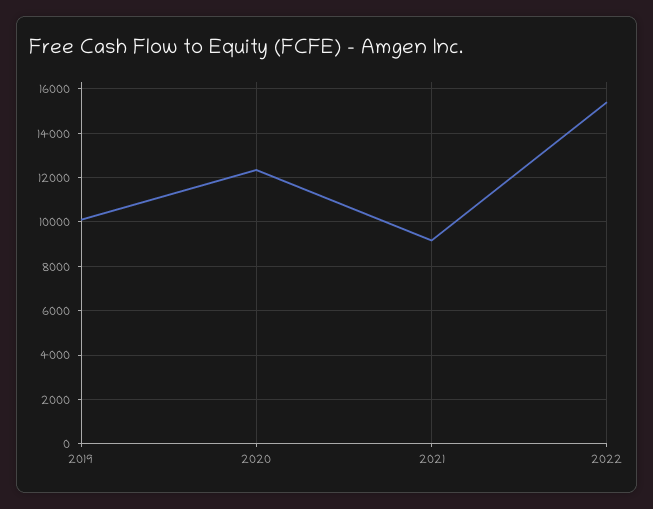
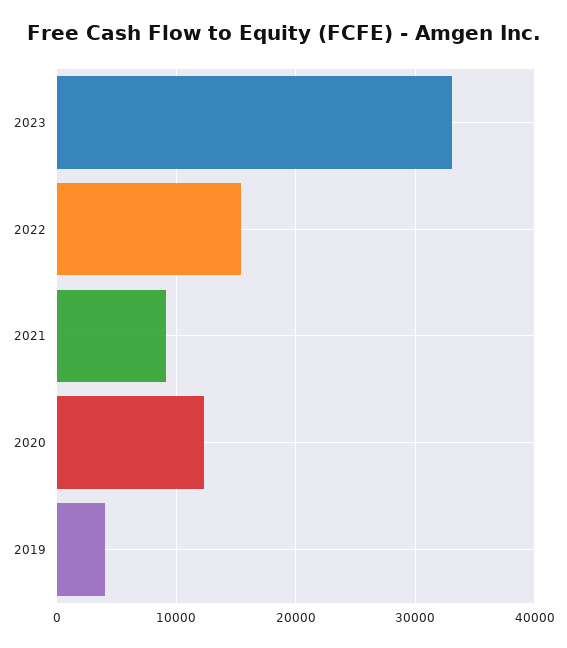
2019: 10000 -> 4000
2023: none -> 33000

